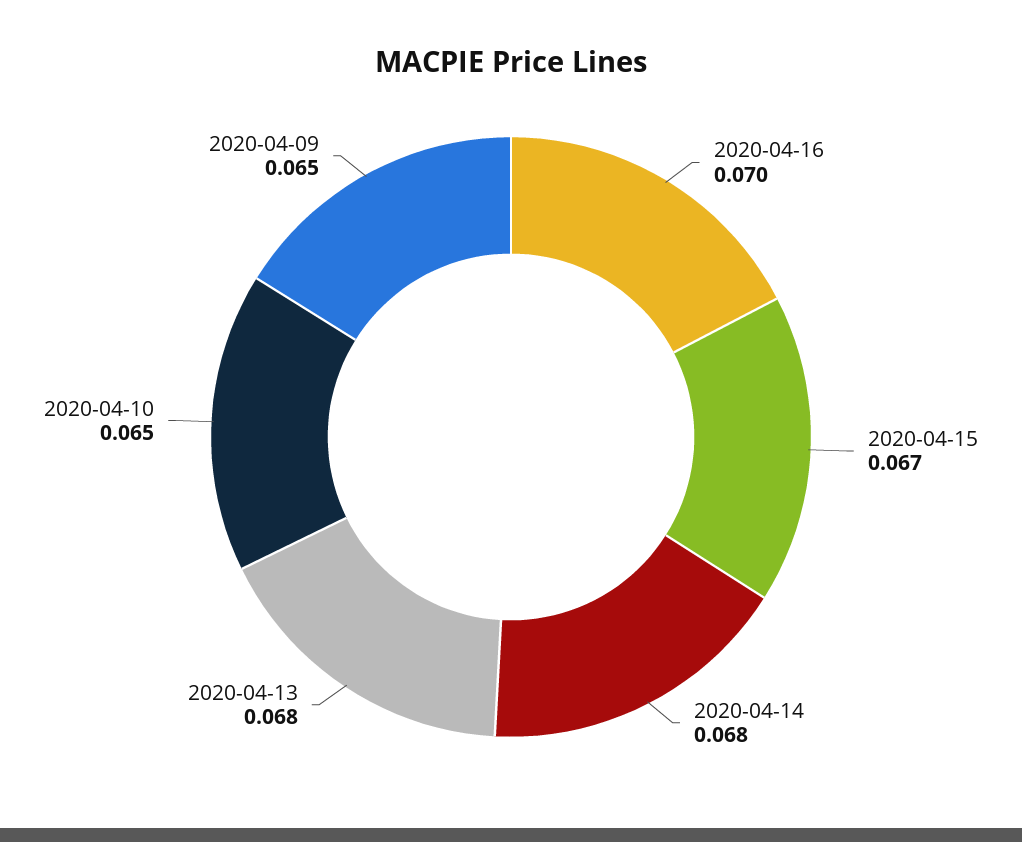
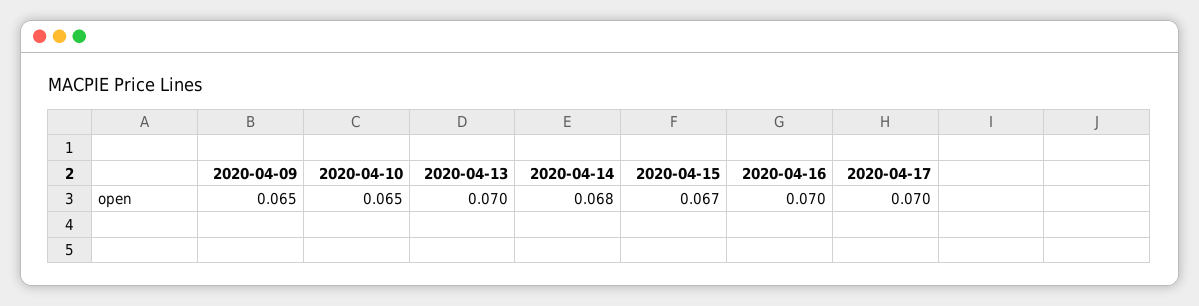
2020-04-13: 0.068 -> 0.07
2020-04-17: none -> 0.07

